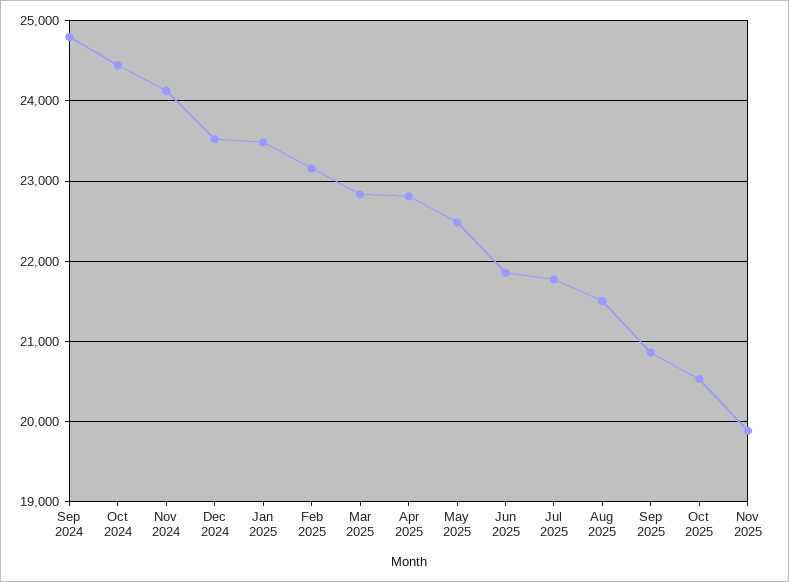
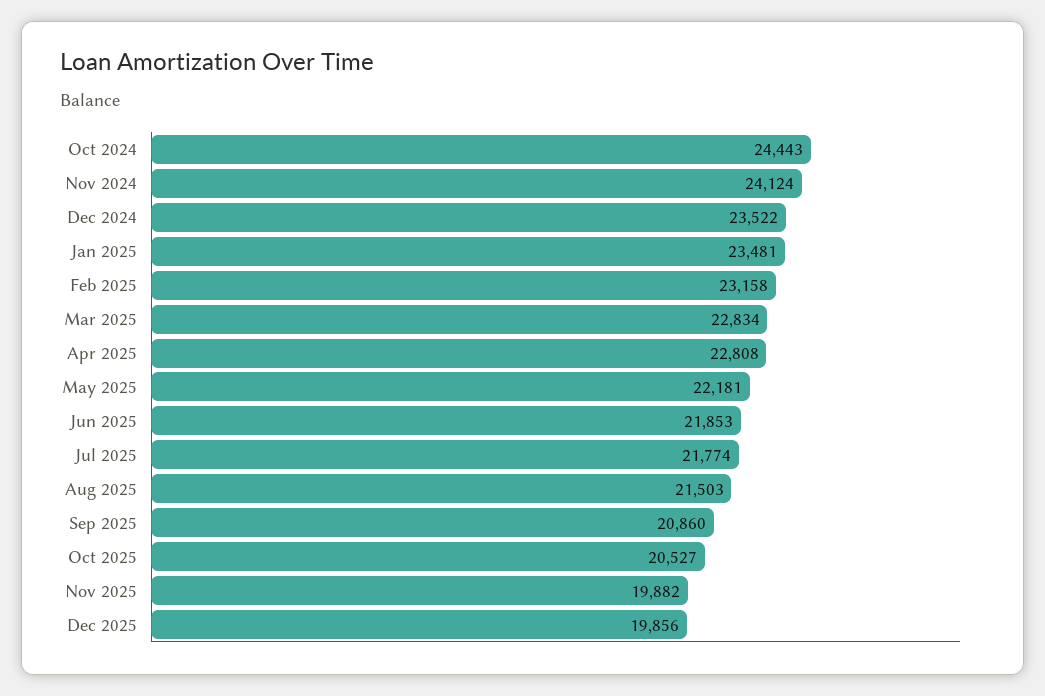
Sep 2024: 24800 -> none
May 2025: 22500 -> 22181
Dec 2025: none -> 19856

